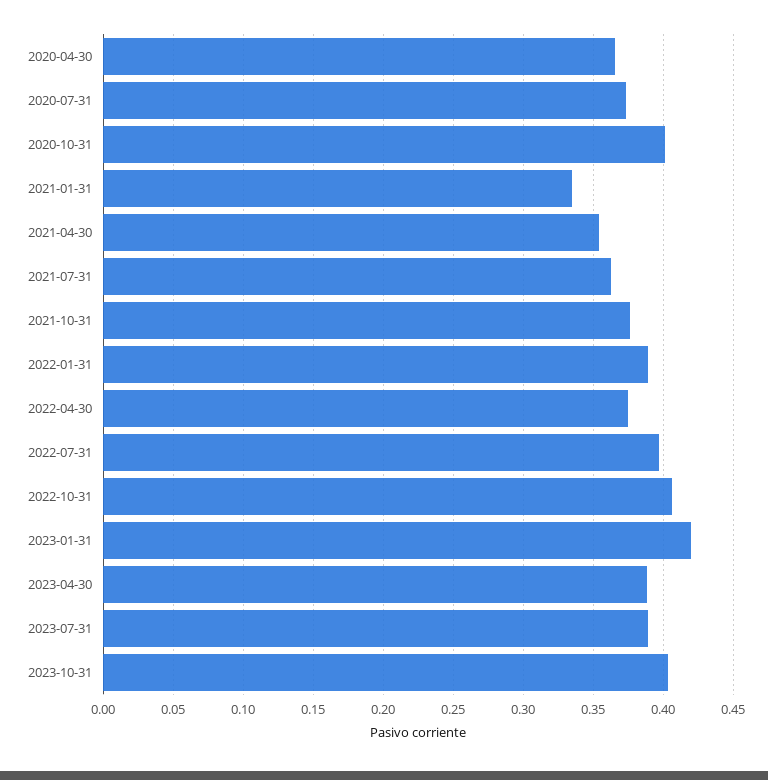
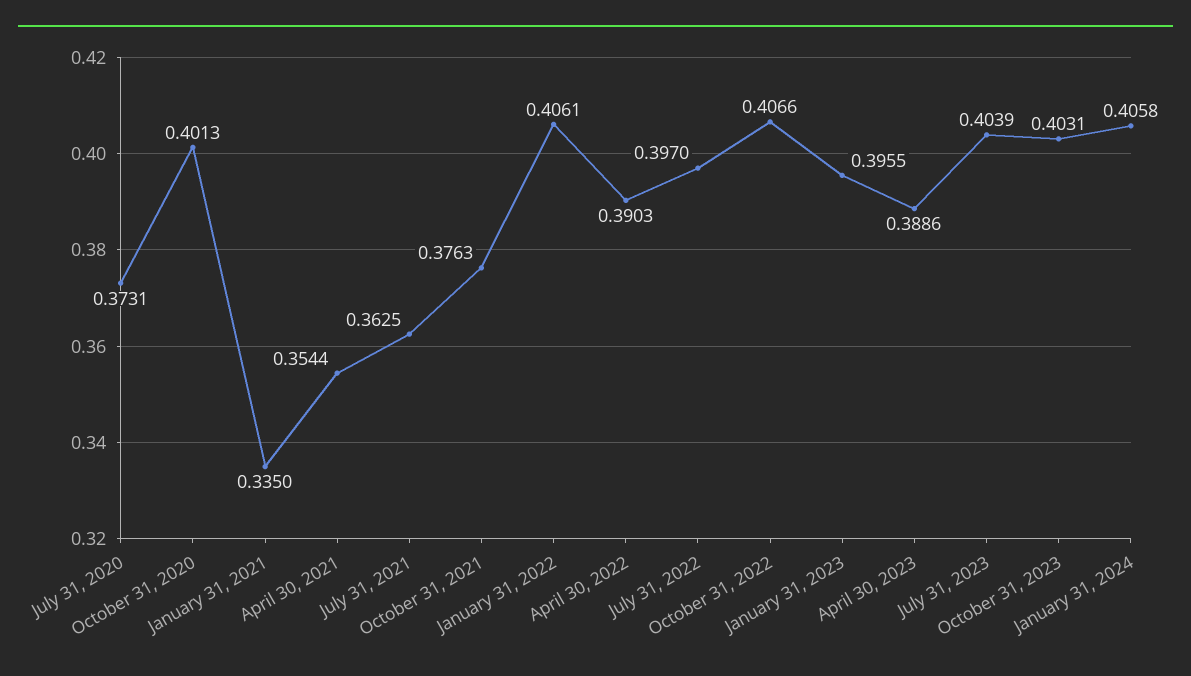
2020-04-30: 0.365 -> none
2022-01-31: 0.39 -> 0.4061
2022-04-30: 0.375 -> 0.3903
2023-01-31: 0.42 -> 0.3955
2023-07-31: 0.39 -> 0.4039
January 31, 2024: none -> 0.4058

